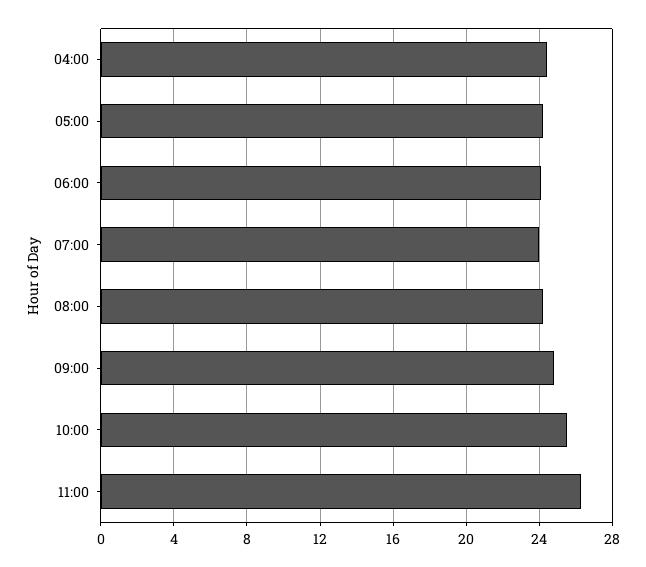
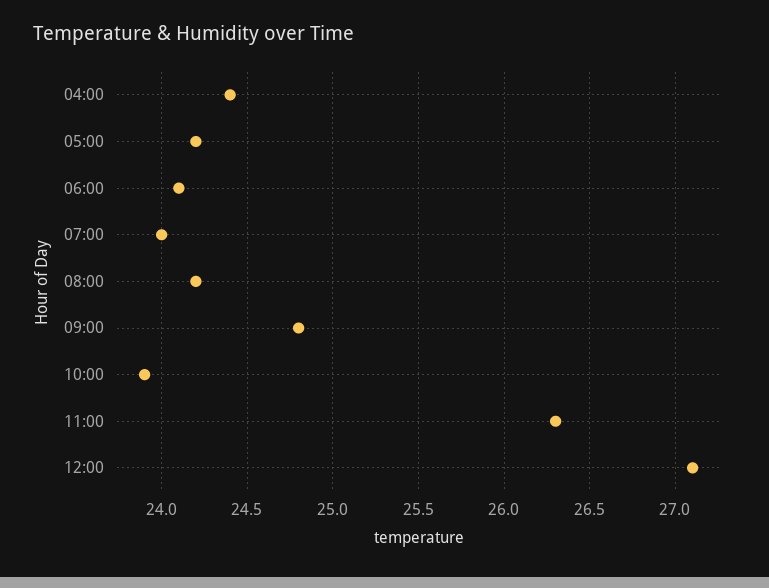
10:00: 25.5 -> 23.9
12:00: none -> 27.1

